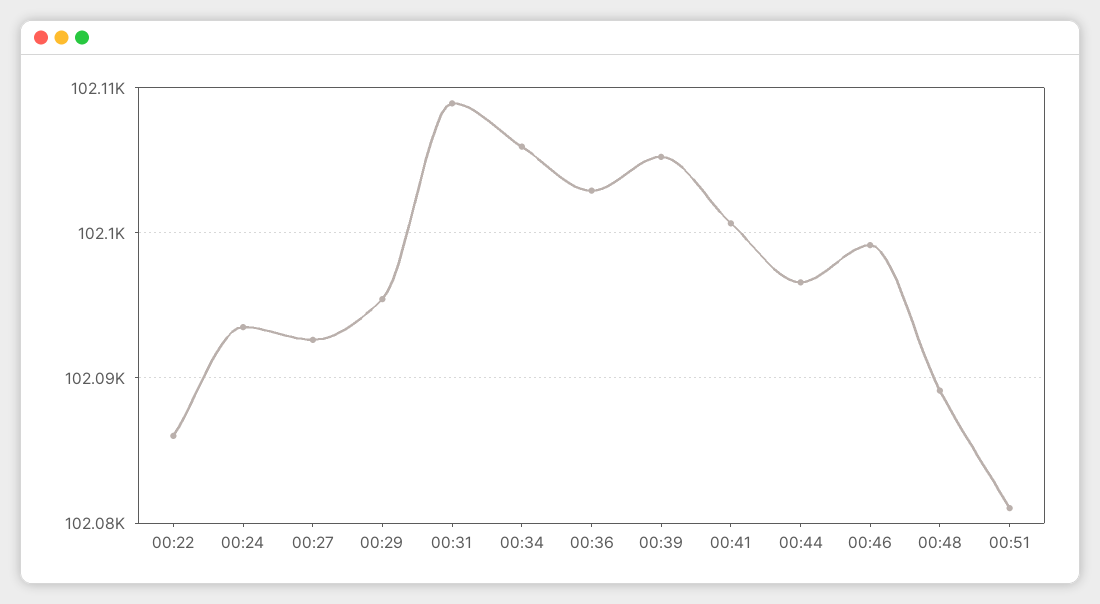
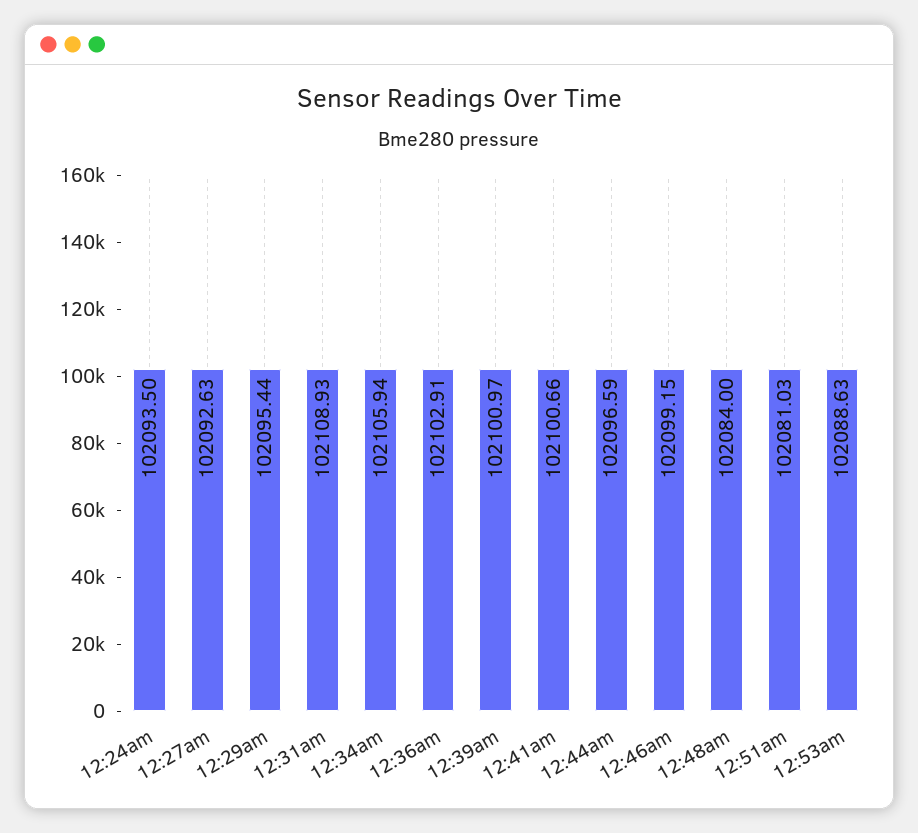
00:22: 102086 -> none
00:39: 102105 -> 102100.97
00:48: 102089 -> 102084
12:53am: none -> 102088.63

